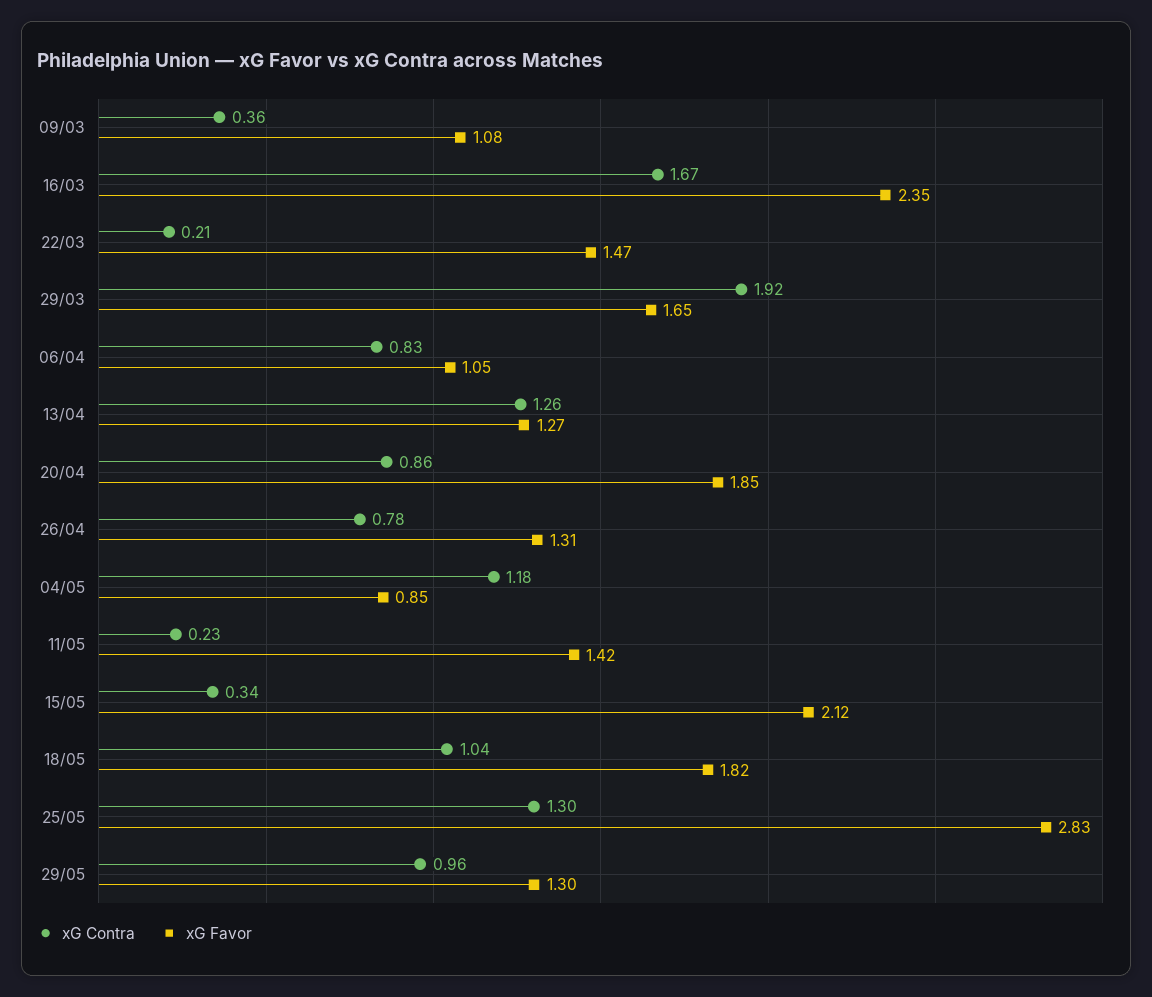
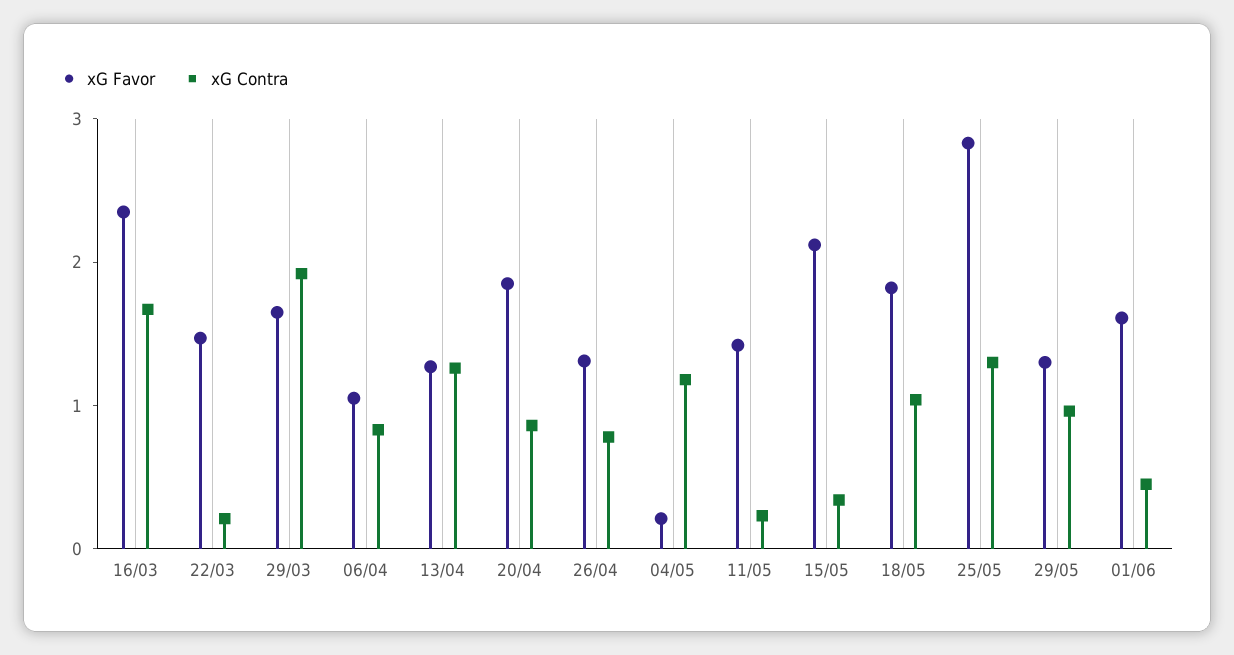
xG Contra, 09/03: 0.36 -> none
xG Favor, 09/03: 1.08 -> none
xG Favor, 04/05: 0.85 -> 0.2
xG Favor, 01/06: none -> 1.6
xG Contra, 01/06: none -> 0.4

